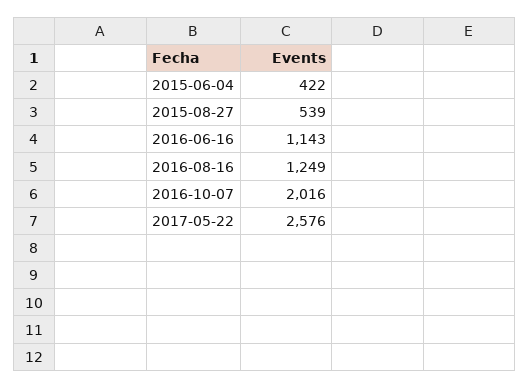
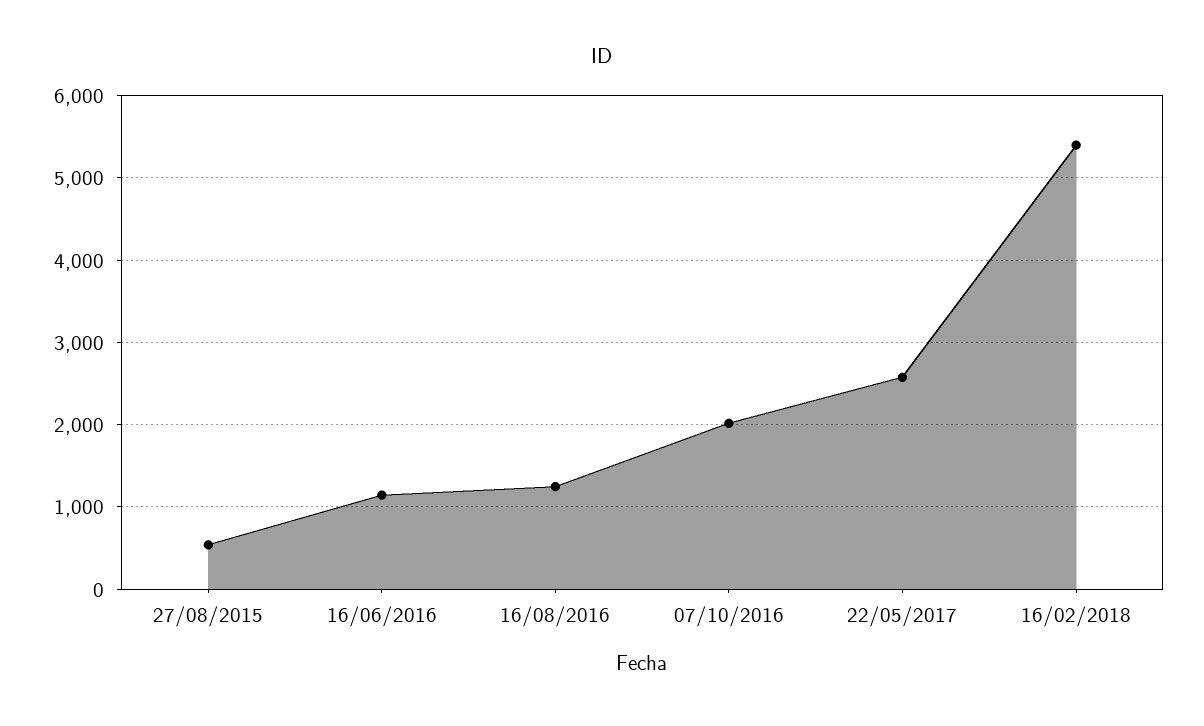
2015-06-04: 422 -> none
16/02/2018: none -> 5400

